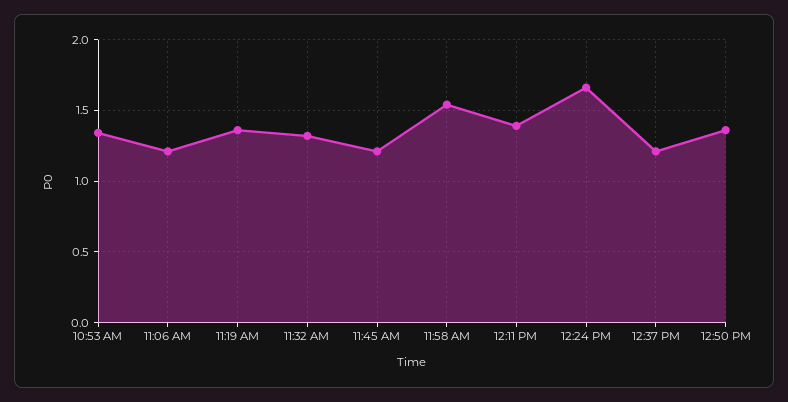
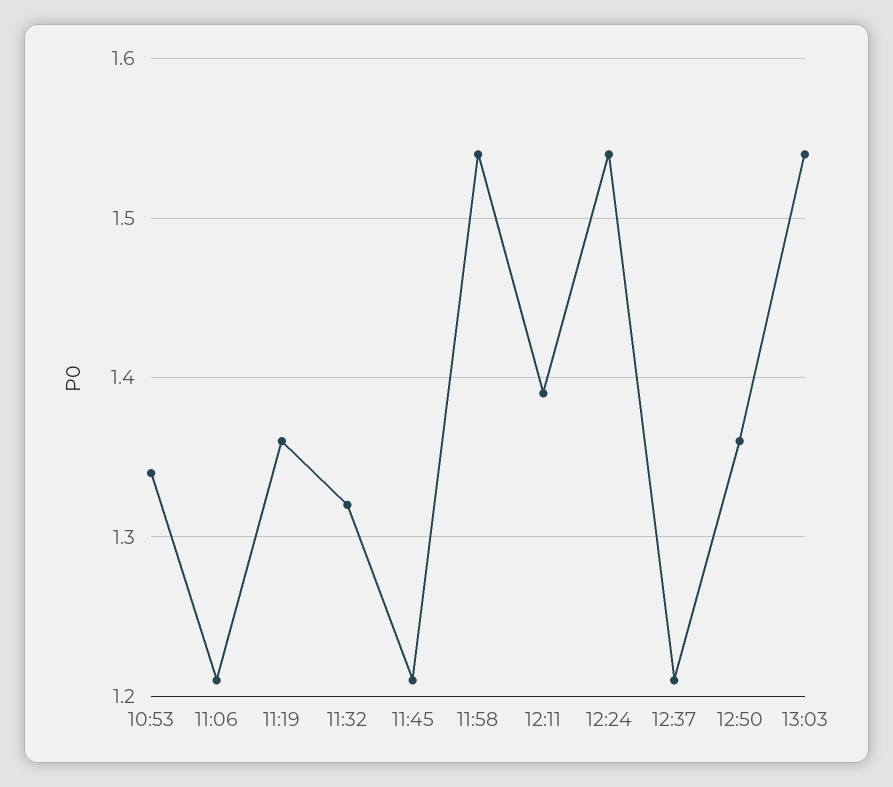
12:24 PM: 1.65 -> 1.54
13:03: none -> 1.54

